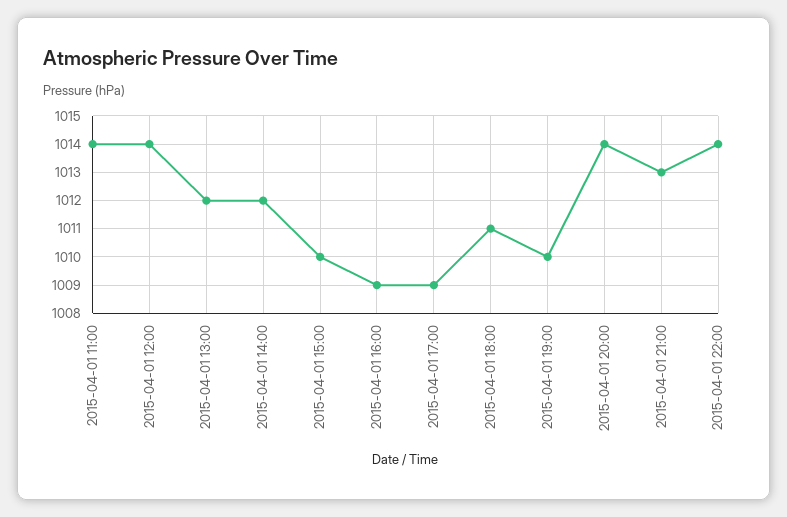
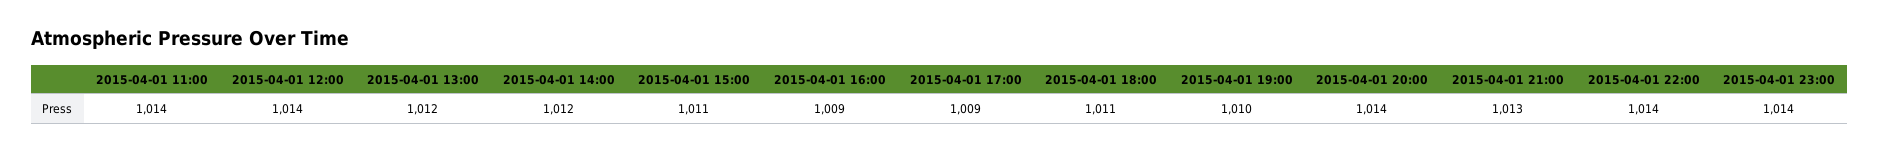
2015-04-01 15:00: 1010 -> 1011
2015-04-01 23:00: none -> 1014

